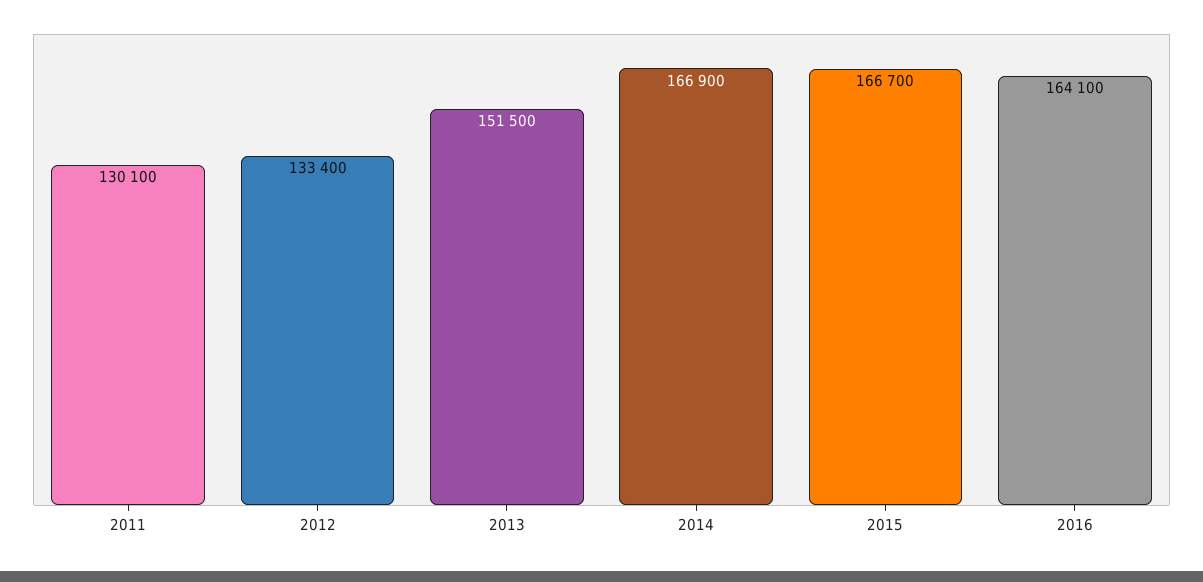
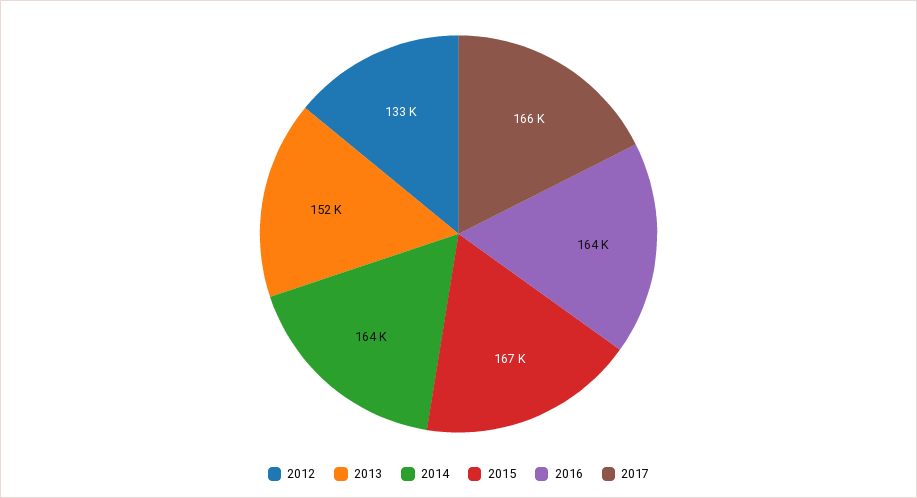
2011: 130100 -> none
2014: 166900 -> 164000
2017: none -> 166000

